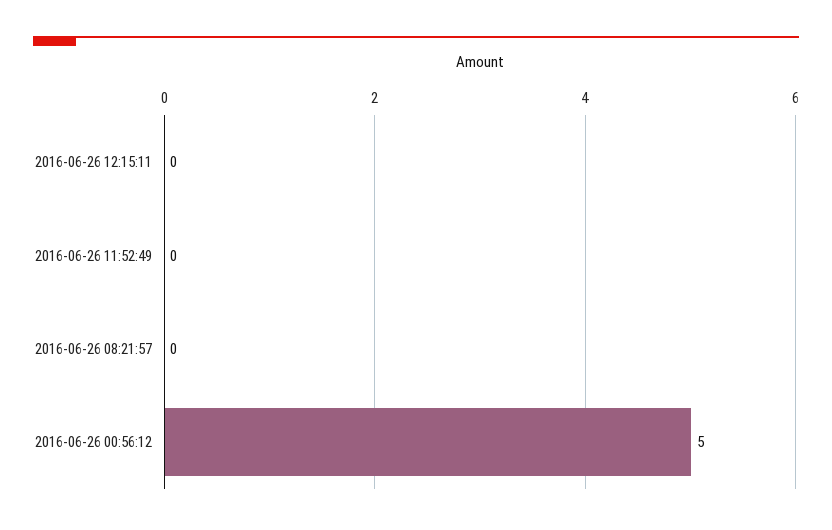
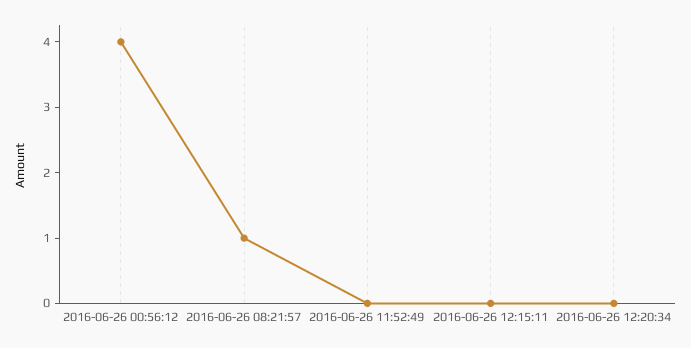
2016-06-26 08:21:57: 0 -> 1
2016-06-26 00:56:12: 5 -> 4
2016-06-26 12:20:34: none -> 0

